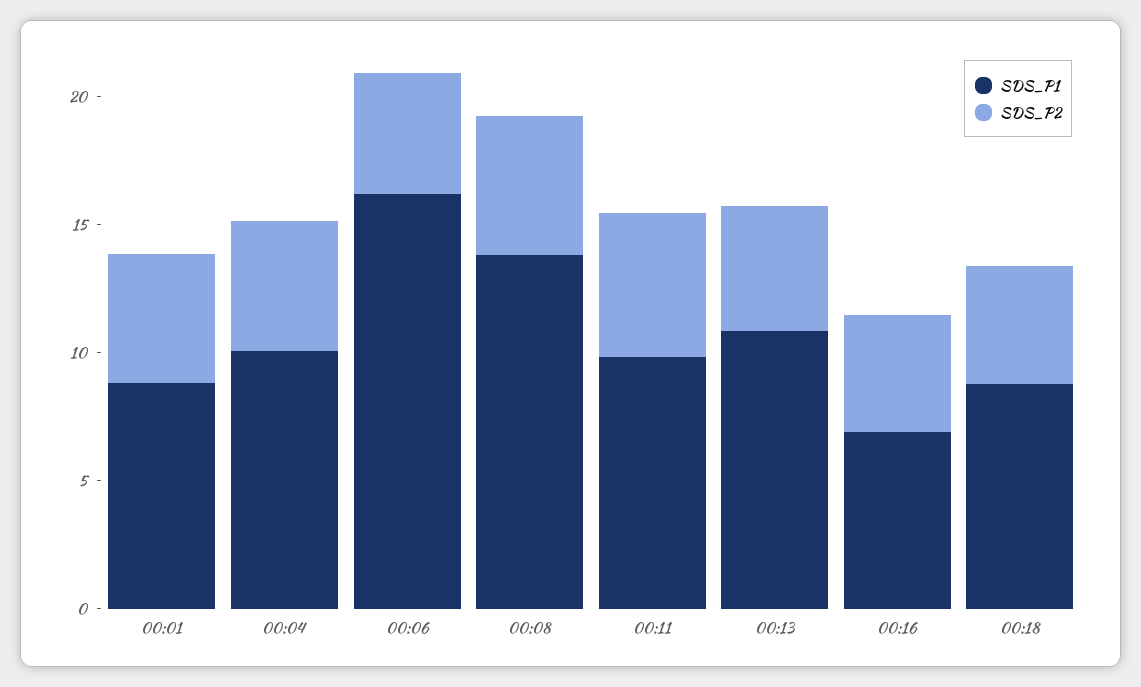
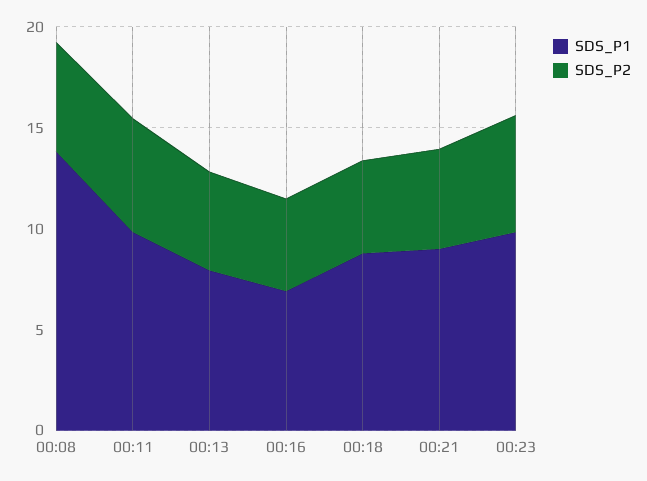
SDS_P1, 00:01: 9 -> none
SDS_P2, 00:01: 5 -> none
SDS_P1, 00:04: 10 -> none
SDS_P2, 00:04: 5 -> none
SDS_P1, 00:06: 16 -> none
SDS_P2, 00:06: 5 -> none
SDS_P1, 00:13: 11 -> 8
SDS_P1, 00:21: none -> 9
SDS_P2, 00:21: none -> 5
SDS_P1, 00:23: none -> 10
SDS_P2, 00:23: none -> 6

